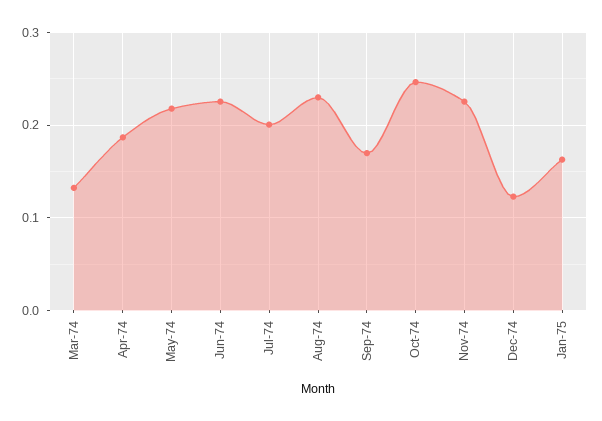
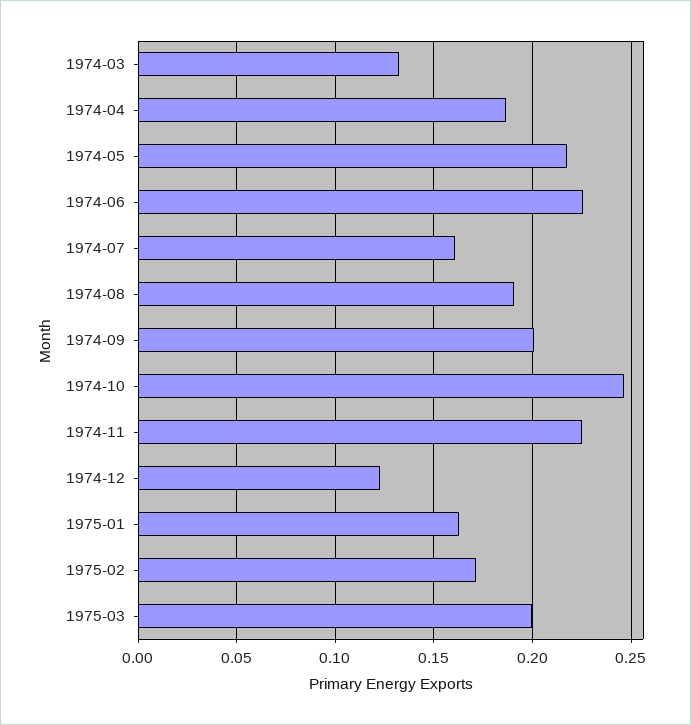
Jul-74: 0.2 -> 0.16
Aug-74: 0.23 -> 0.19
Sep-74: 0.17 -> 0.2
1975-02: none -> 0.17
1975-03: none -> 0.2

